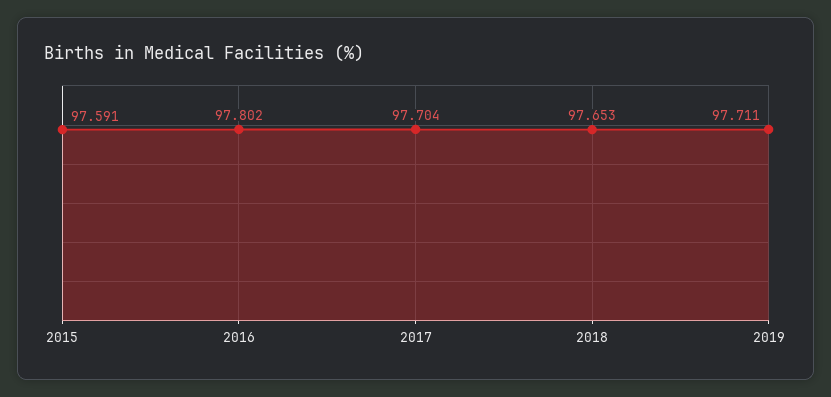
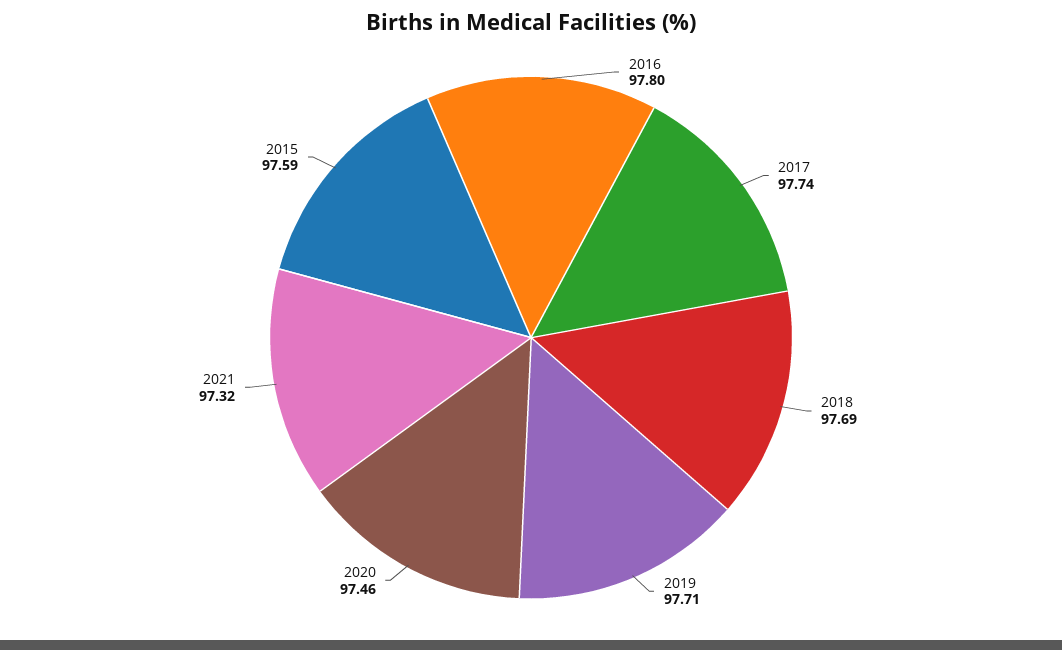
2017: 97.704 -> 97.74
2018: 97.653 -> 97.69
2020: none -> 97.46
2021: none -> 97.32

